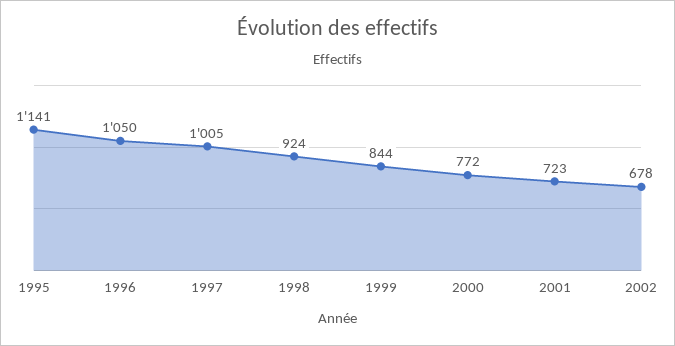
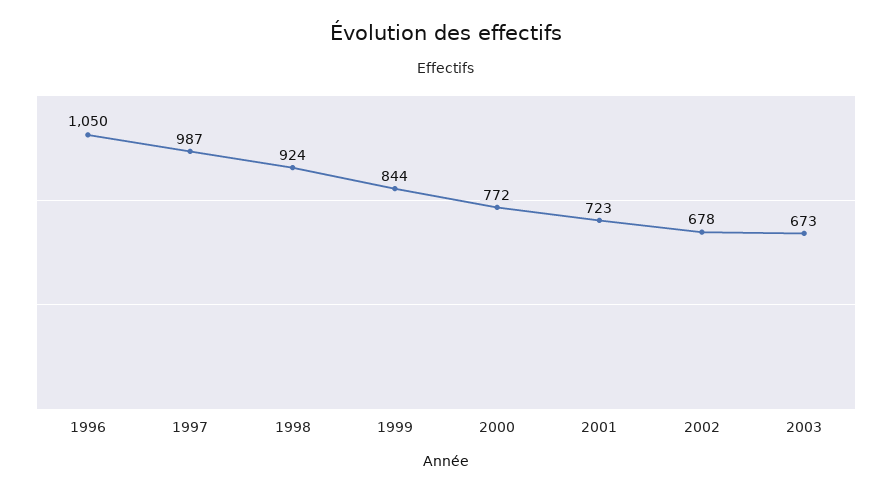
1995: 1141 -> none
1997: 1005 -> 987
2003: none -> 673

